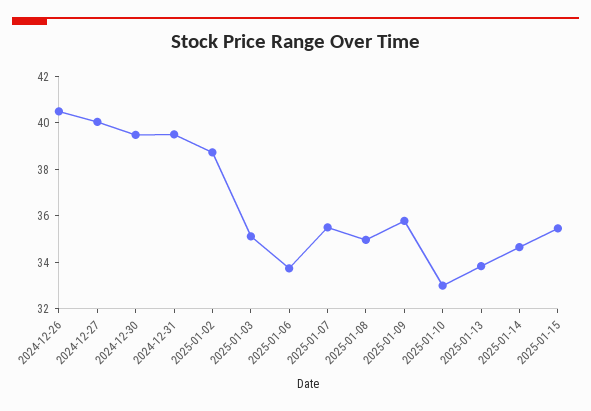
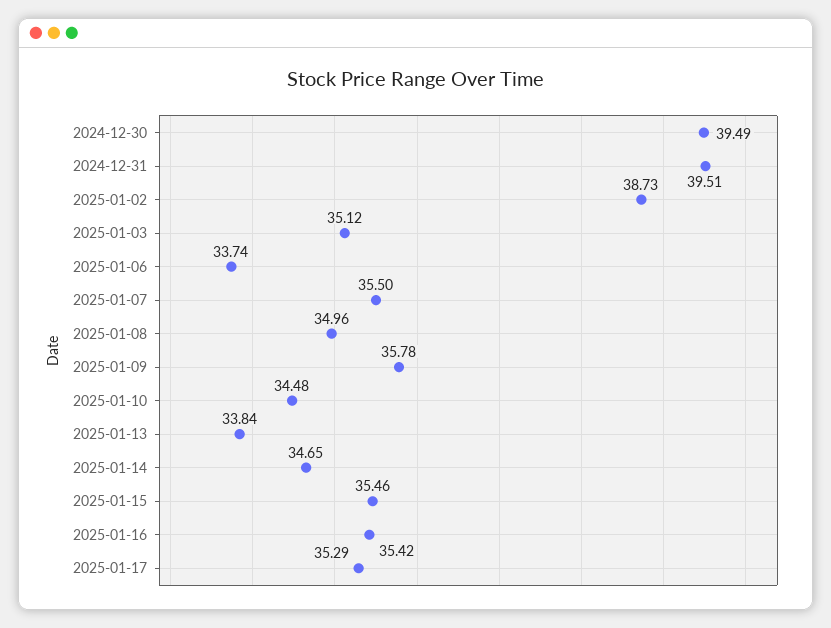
2024-12-26: 40.5 -> none
2024-12-27: 40 -> none
2025-01-10: 33 -> 34.48
2025-01-16: none -> 35.42
2025-01-17: none -> 35.29

